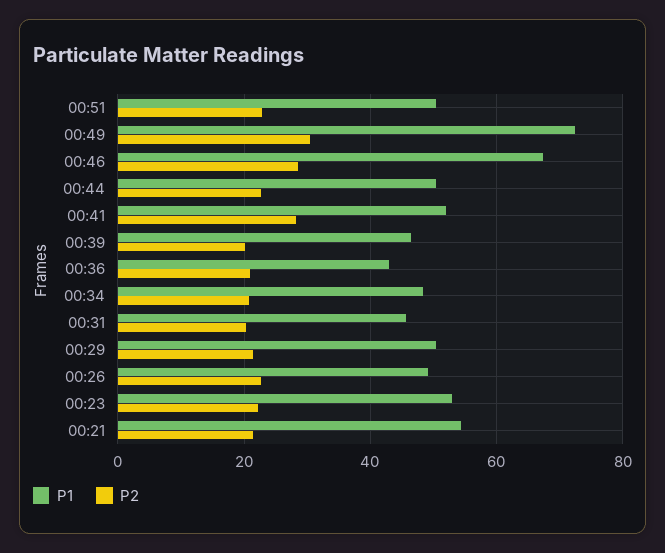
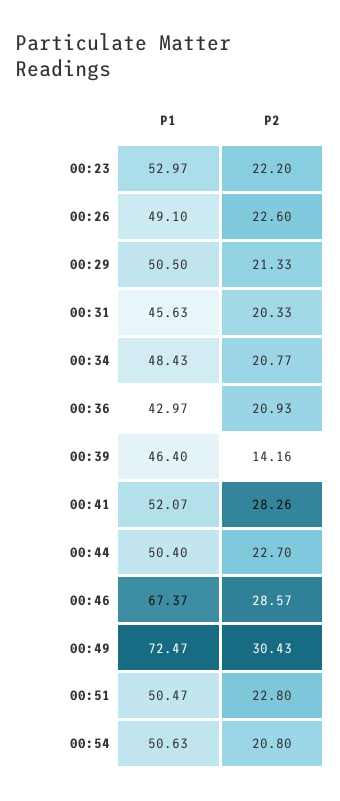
P2, 00:39: 20 -> 14.16
P1, 00:21: 54 -> none
P2, 00:21: 22 -> none
P1, 00:54: none -> 50.63
P2, 00:54: none -> 20.8

